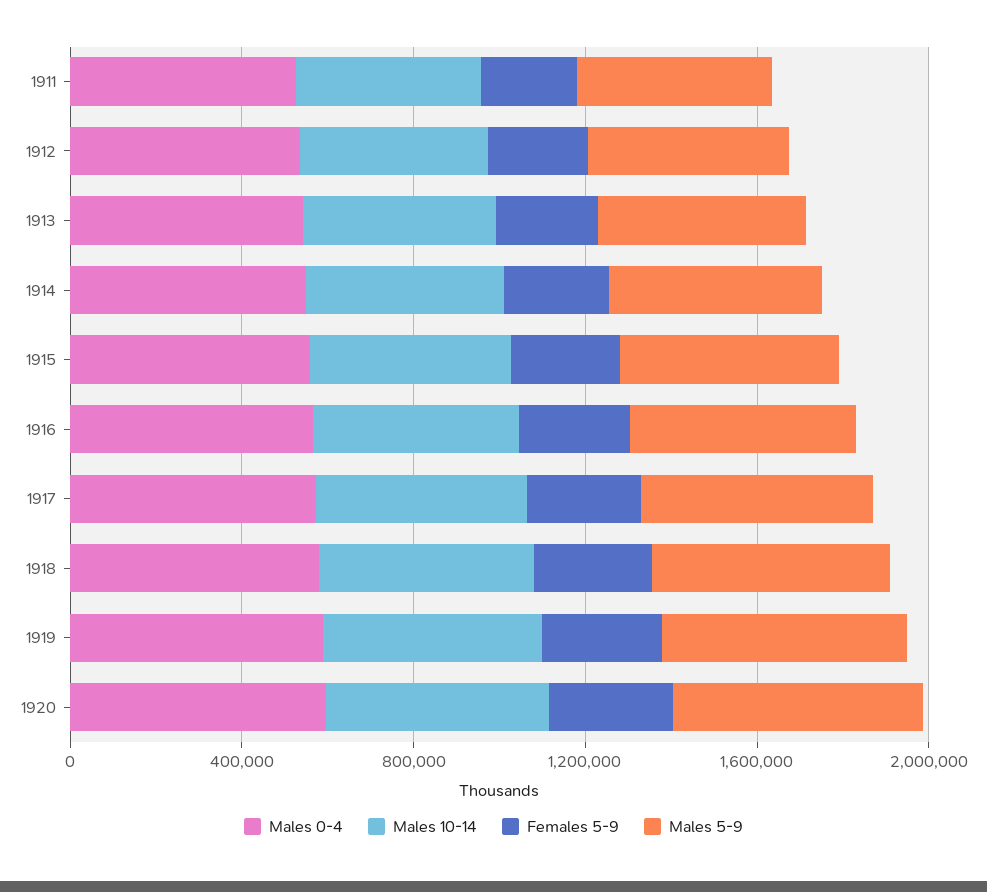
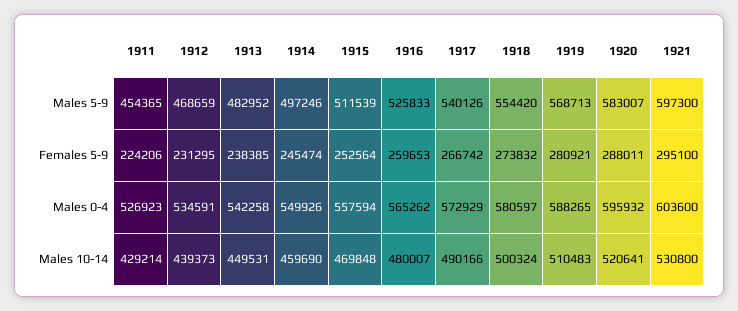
Males 5-9, 1921: none -> 597300
Females 5-9, 1921: none -> 295100
Males 0-4, 1921: none -> 603600
Males 10-14, 1921: none -> 530800

